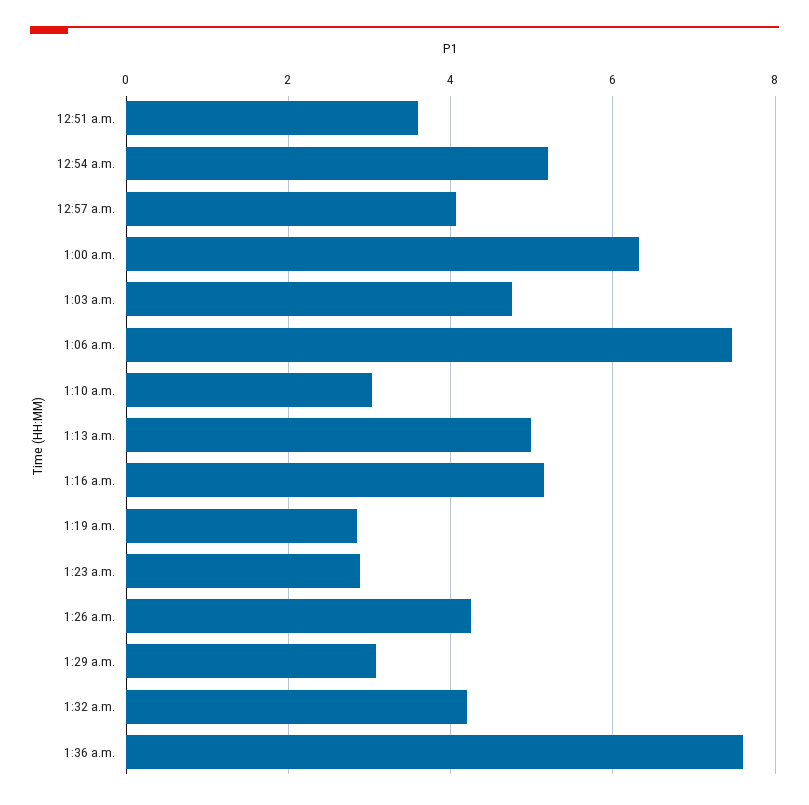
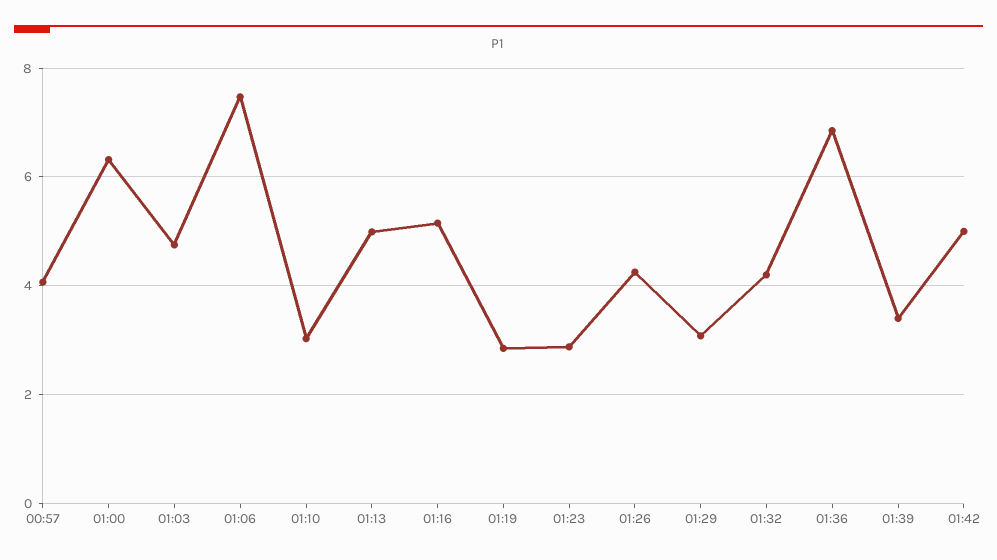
12:51 a.m.: 3.6 -> none
12:54 a.m.: 5.2 -> none
1:36 a.m.: 7.6 -> 6.8
01:39: none -> 3.4
01:42: none -> 5

